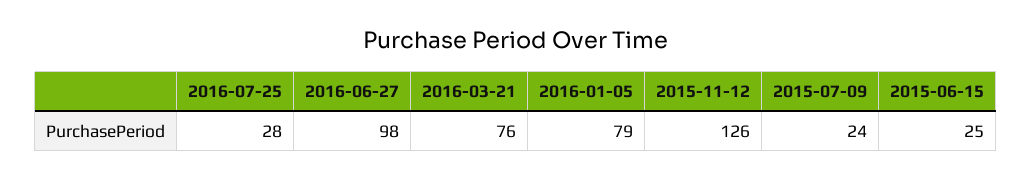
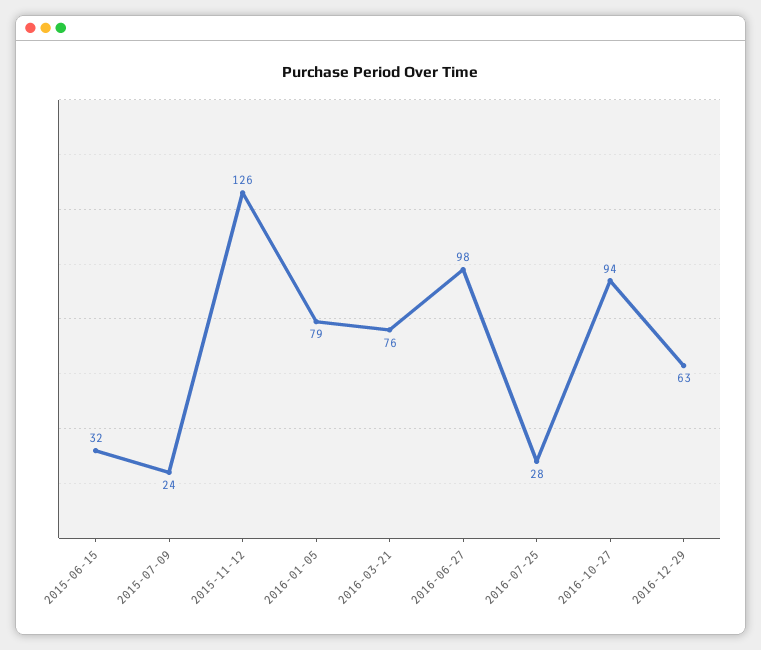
2015-06-15: 25 -> 32
2016-10-27: none -> 94
2016-12-29: none -> 63

